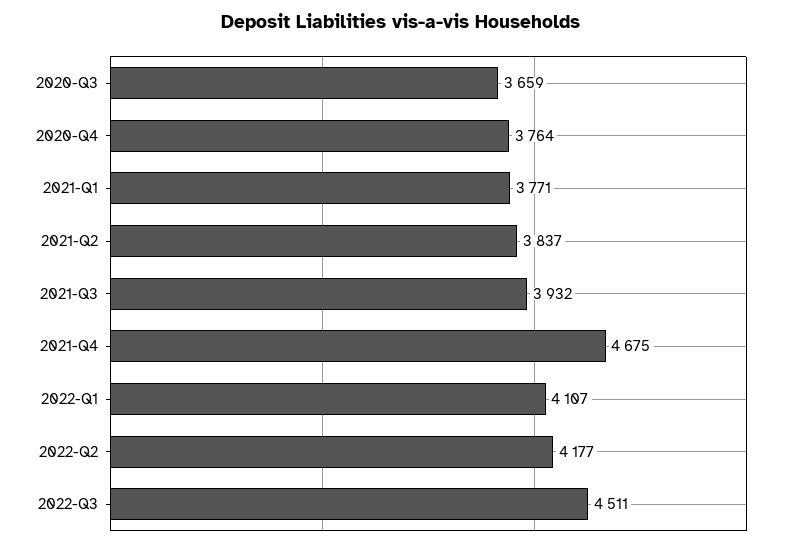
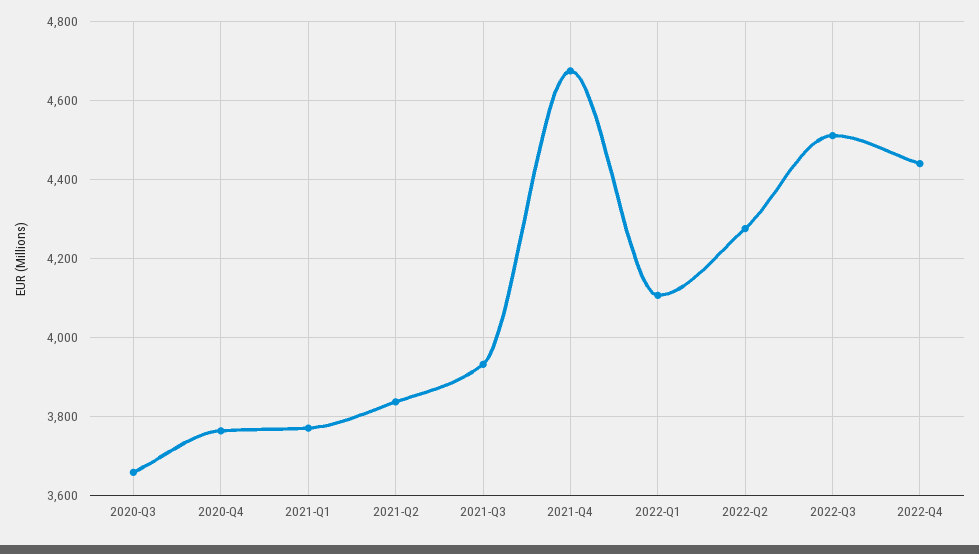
2022-Q2: 4177 -> 4280
2022-Q4: none -> 4440

